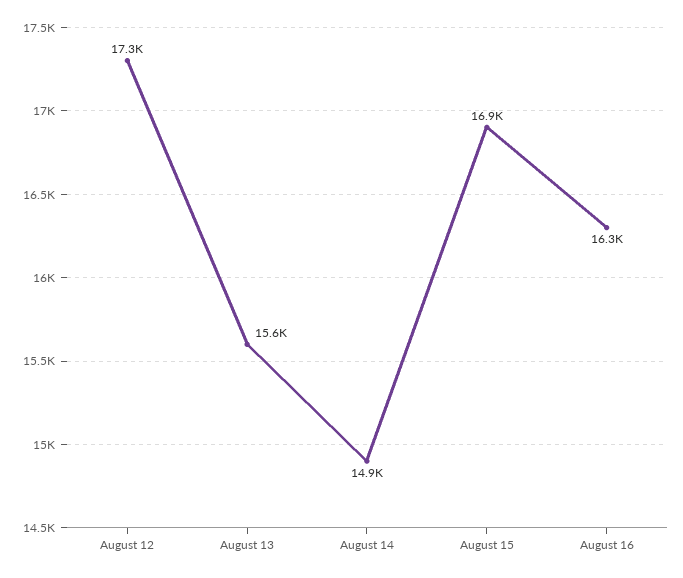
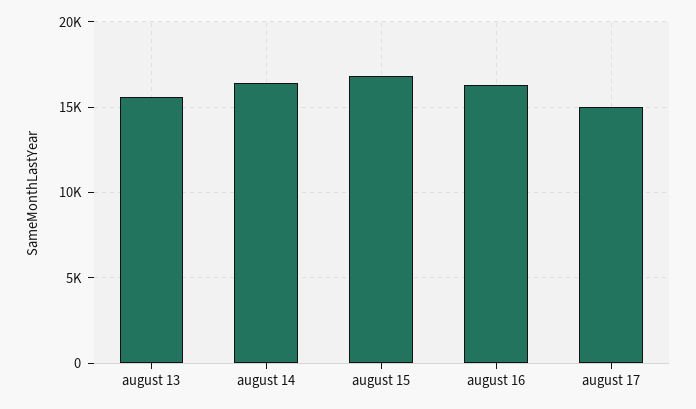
August 12: 17300 -> none
August 14: 14900 -> 16500
august 17: none -> 15000

